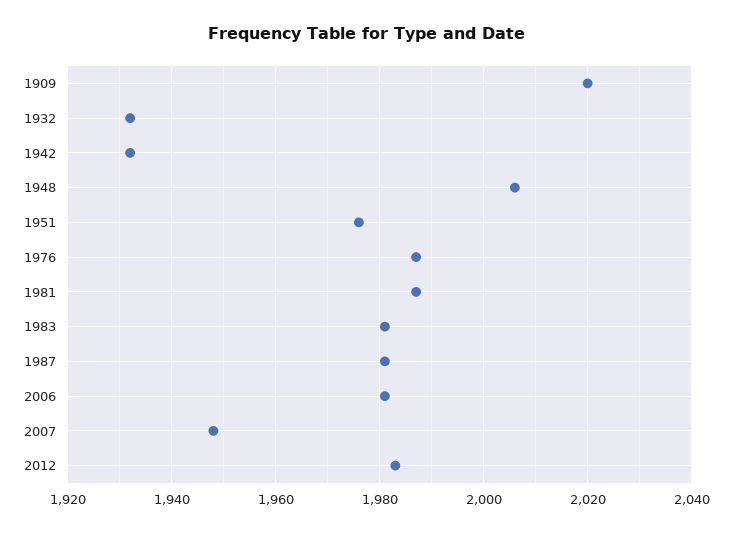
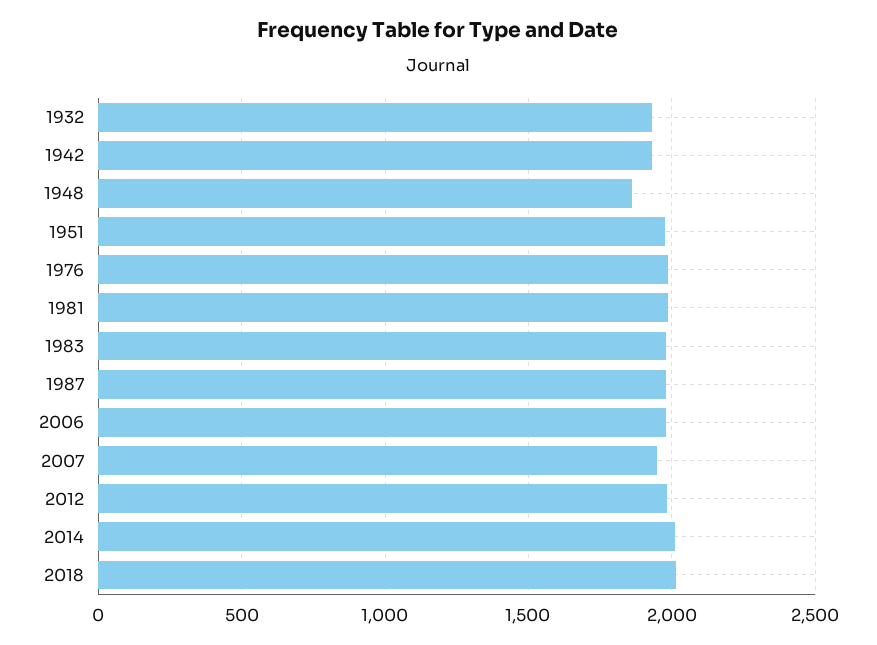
1909: 2020 -> none
1948: 2005 -> 1850
2014: none -> 2000
2018: none -> 2000

